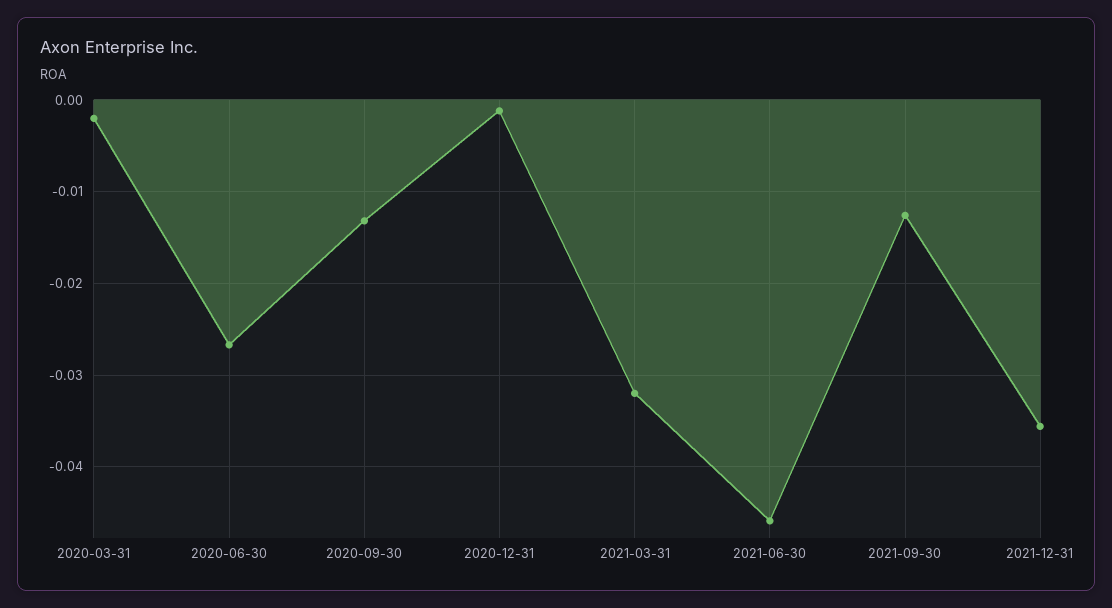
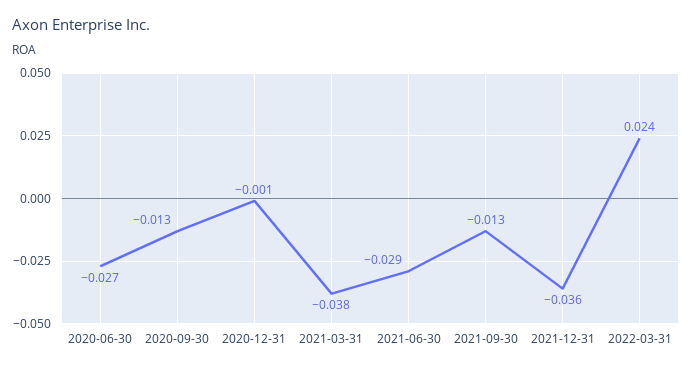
2020-03-31: -0.002 -> none
2021-03-31: -0.032 -> -0.038
2021-06-30: -0.046 -> -0.029
2022-03-31: none -> 0.024

